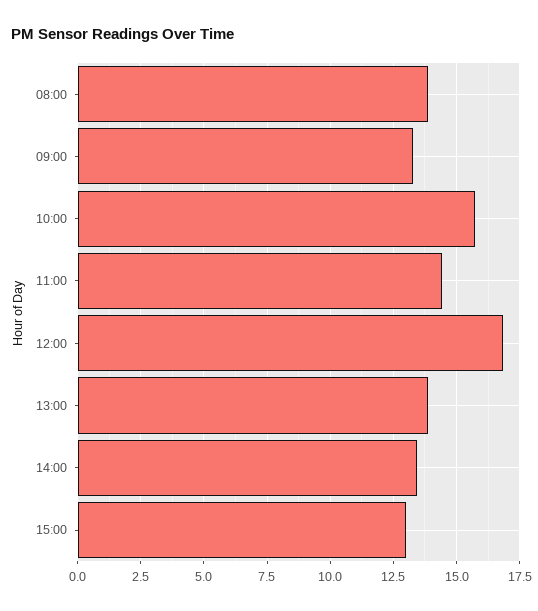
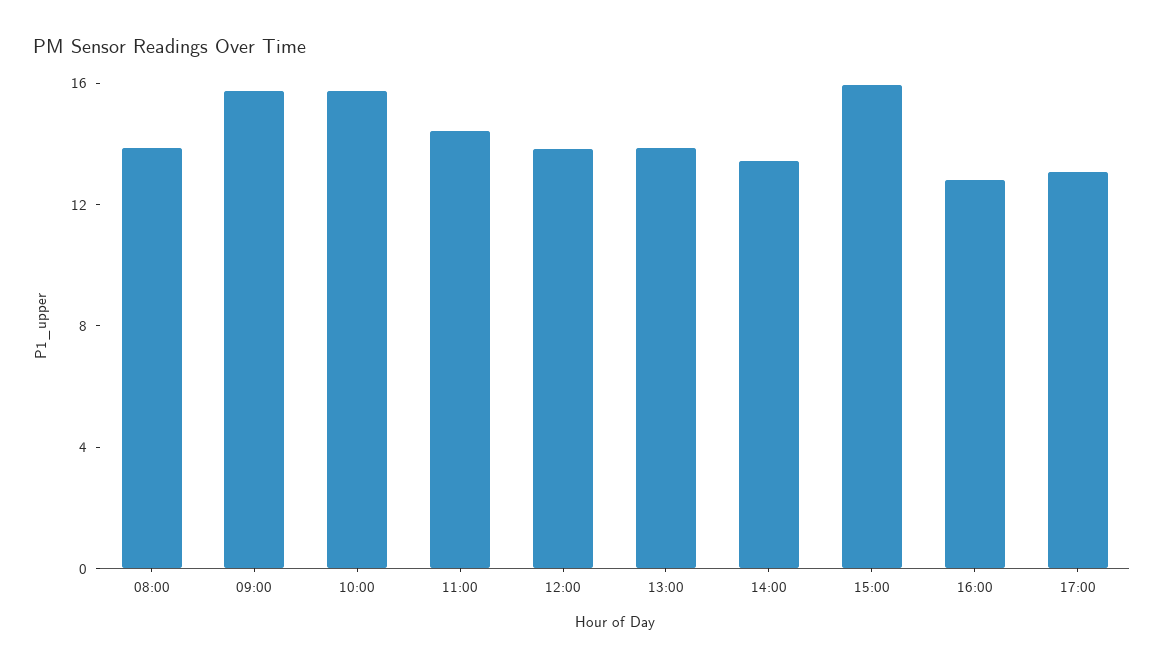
09:00: 13.25 -> 16
12:00: 16.75 -> 14
15:00: 13 -> 16
16:00: none -> 13
17:00: none -> 13

